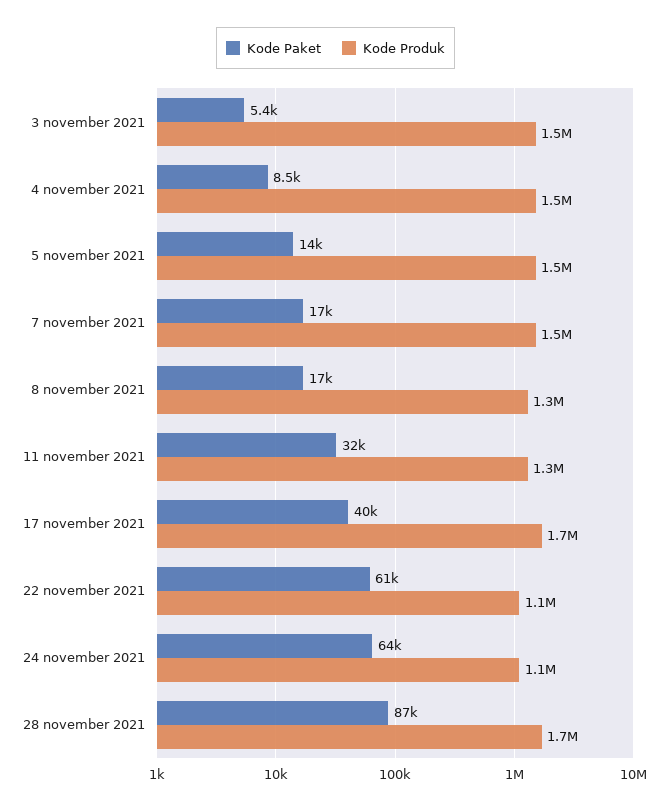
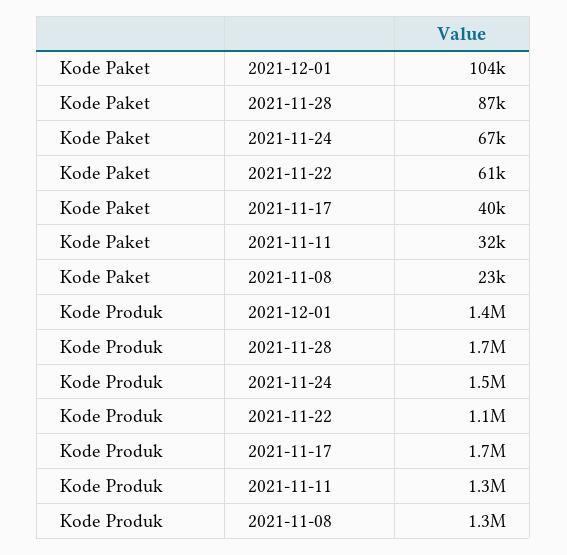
Kode Paket, 3 november 2021: 5400 -> none
Kode Produk, 3 november 2021: 1500000 -> none
Kode Paket, 4 november 2021: 8500 -> none
Kode Produk, 4 november 2021: 1500000 -> none
Kode Paket, 5 november 2021: 14000 -> none
Kode Produk, 5 november 2021: 1500000 -> none
Kode Paket, 7 november 2021: 17000 -> none
Kode Produk, 7 november 2021: 1500000 -> none
Kode Paket, 8 november 2021: 17000 -> 23000
Kode Paket, 24 november 2021: 64000 -> 67000
Kode Produk, 24 november 2021: 1100000 -> 1500000
Kode Paket, 2021-12-01: none -> 104000
Kode Produk, 2021-12-01: none -> 1400000

